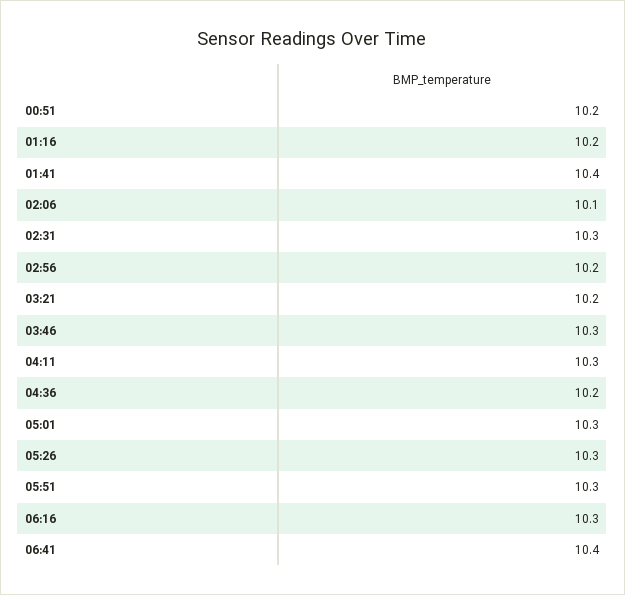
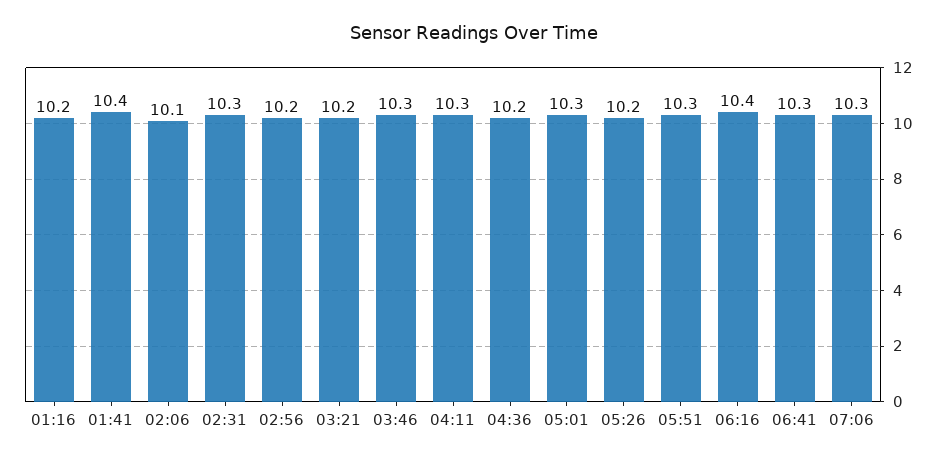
00:51: 10.2 -> none
05:26: 10.3 -> 10.2
06:16: 10.3 -> 10.4
06:41: 10.4 -> 10.3
07:06: none -> 10.3

